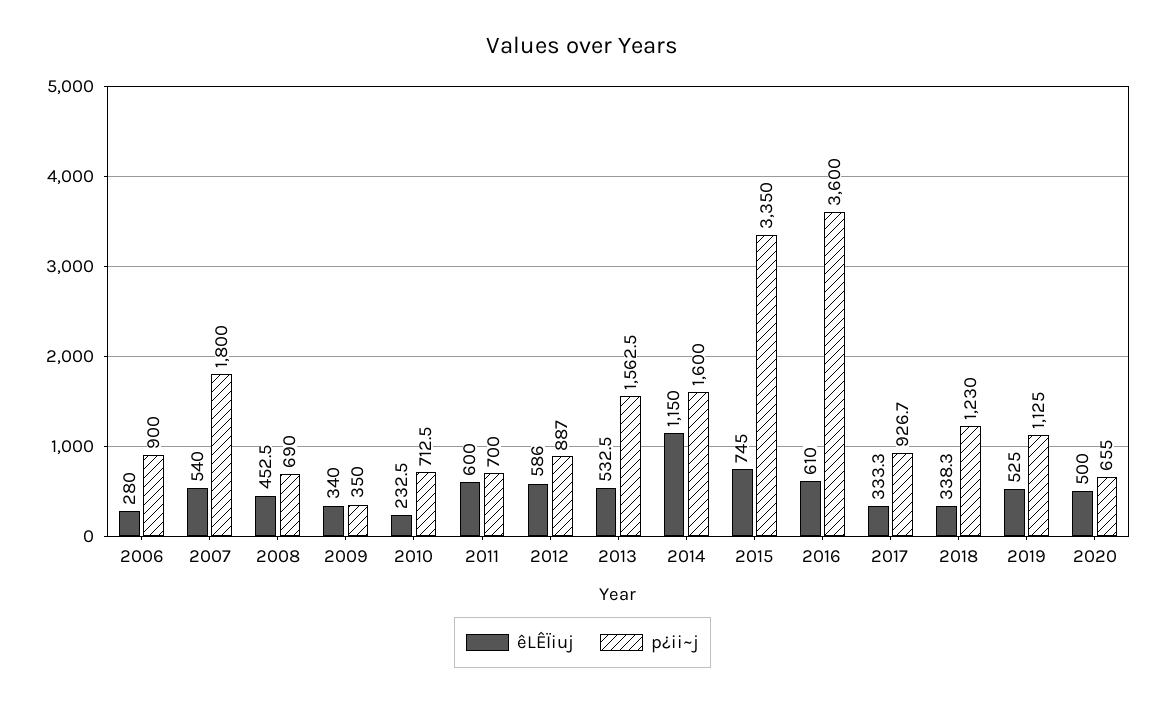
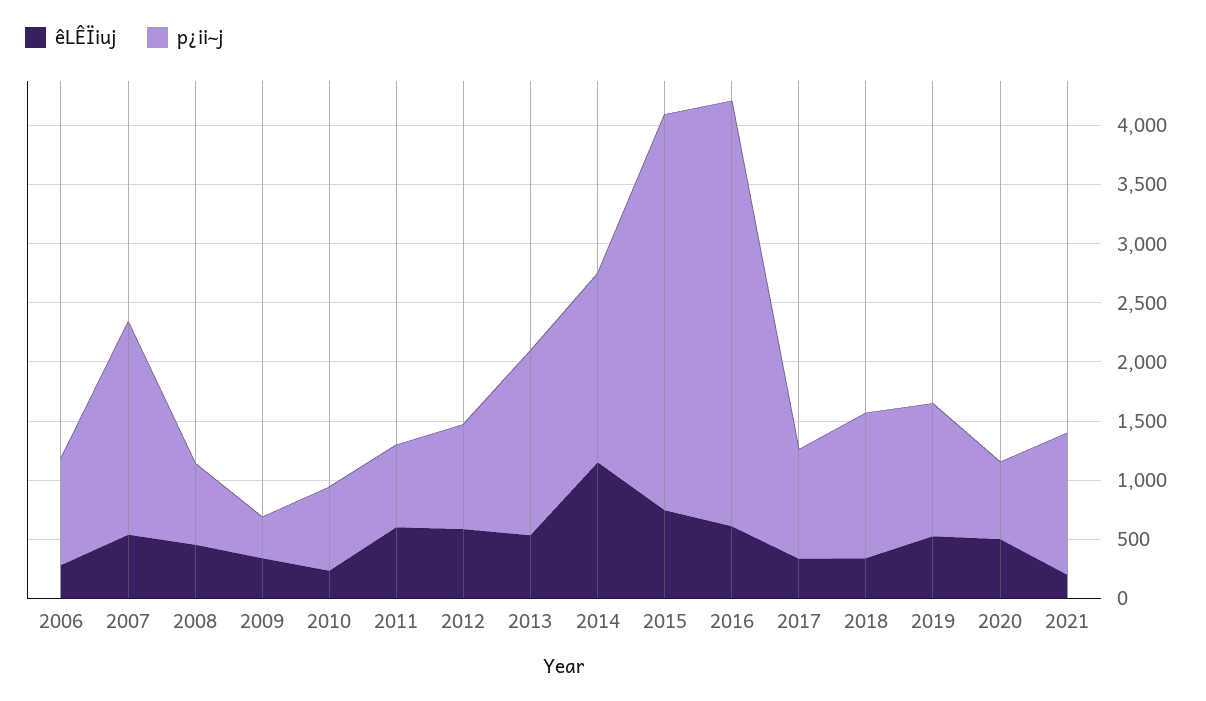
êLÊÏiuj, 2021: none -> 200
p¿ii~j, 2021: none -> 1200

